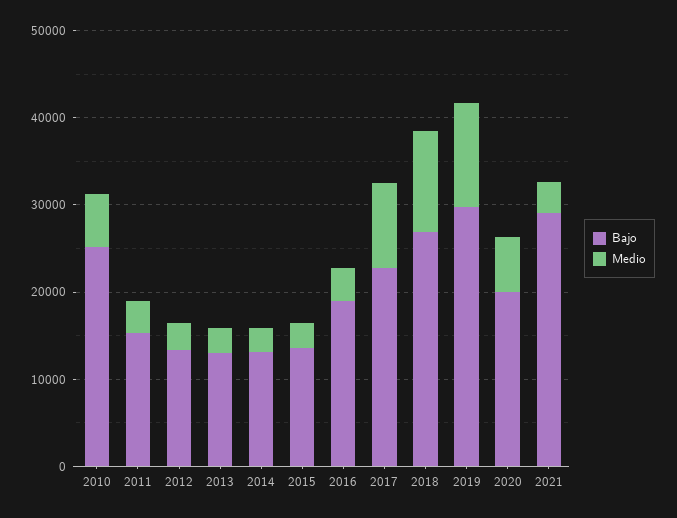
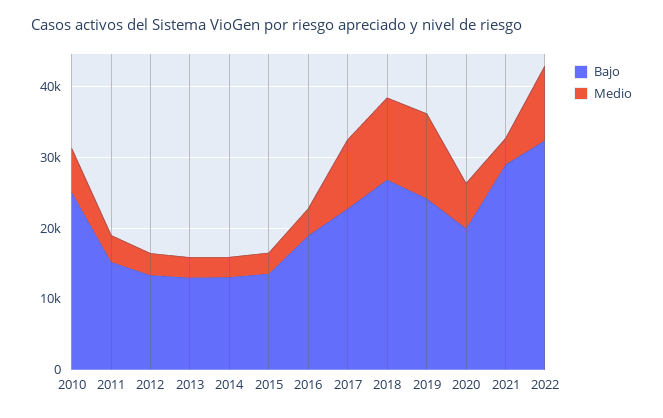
Bajo, 2019: 30000 -> 24000
Bajo, 2022: none -> 32000
Medio, 2022: none -> 10000

